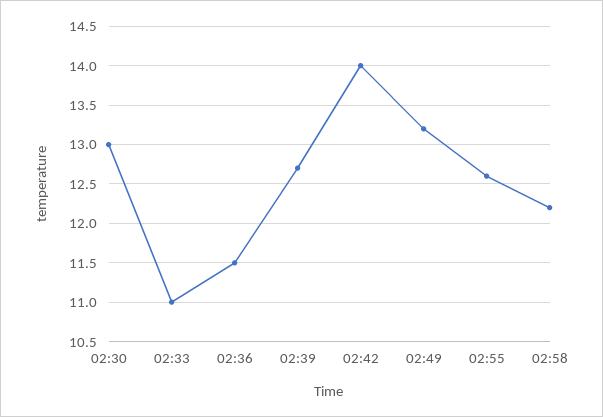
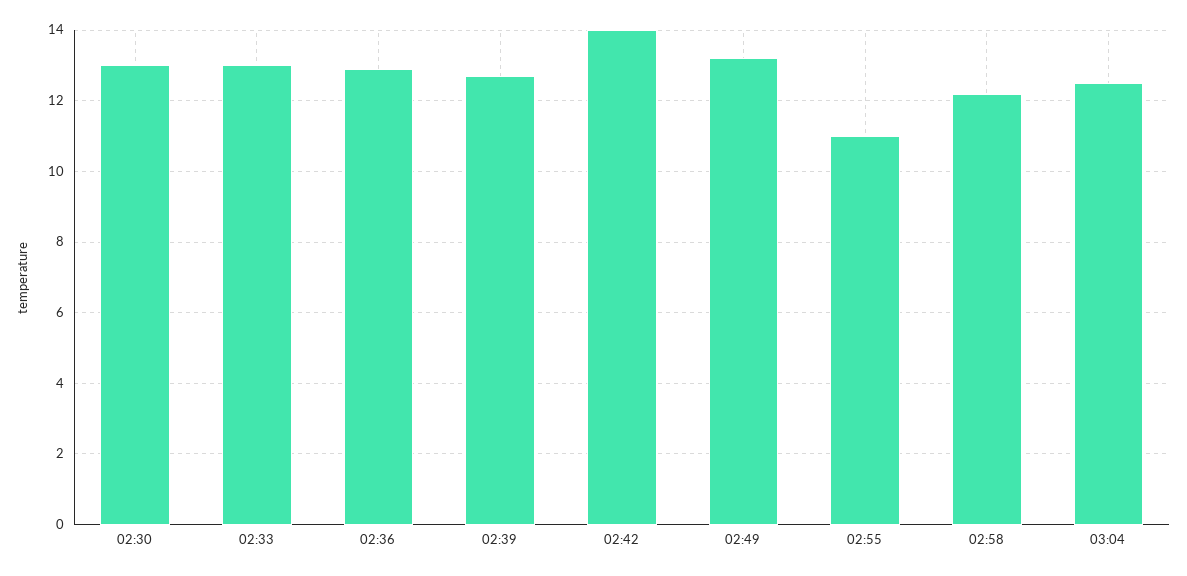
02:33: 11 -> 13
02:36: 11.5 -> 13
02:55: 12.6 -> 11
03:04: none -> 12.5

